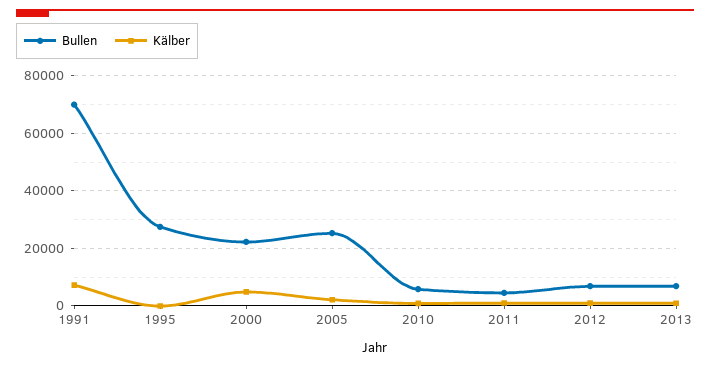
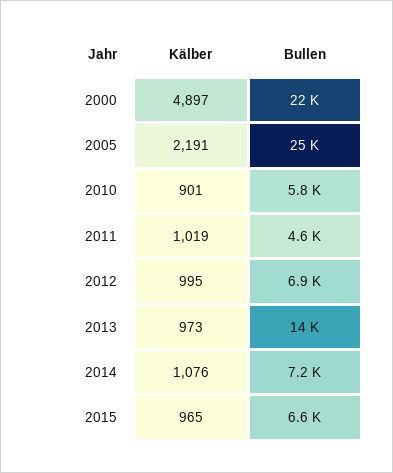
Bullen, 1991: 70000 -> none
Kälber, 1991: 7500 -> none
Bullen, 1995: 27500 -> none
Kälber, 1995: 0 -> none
Bullen, 2013: 7500 -> 14000
Kälber, 2014: none -> 1076
Bullen, 2014: none -> 7200
Kälber, 2015: none -> 965
Bullen, 2015: none -> 6600

